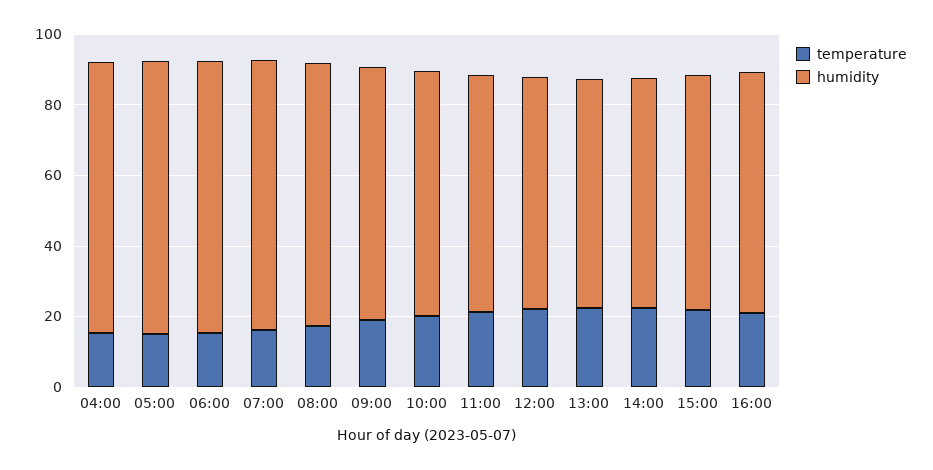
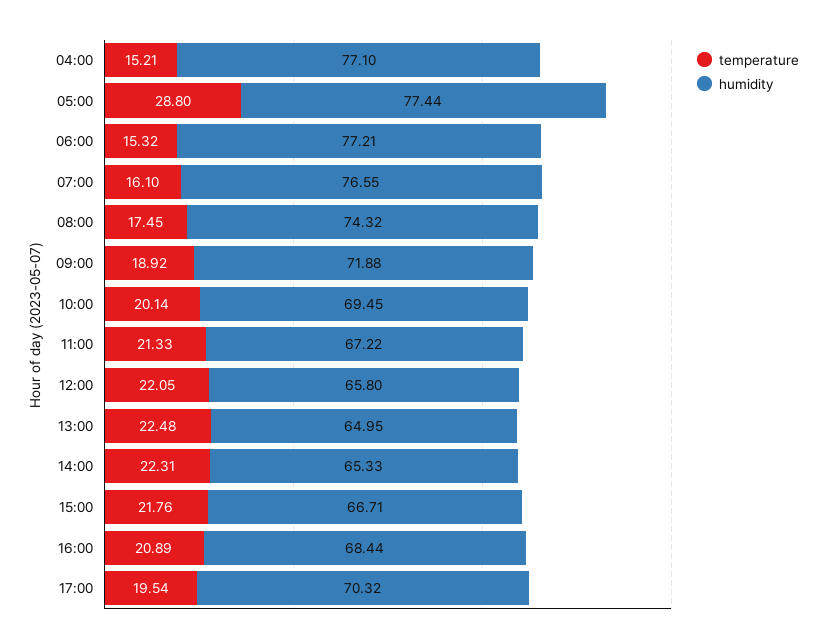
temperature, 05:00: 15 -> 28.8
temperature, 17:00: none -> 19.54
humidity, 17:00: none -> 70.32

